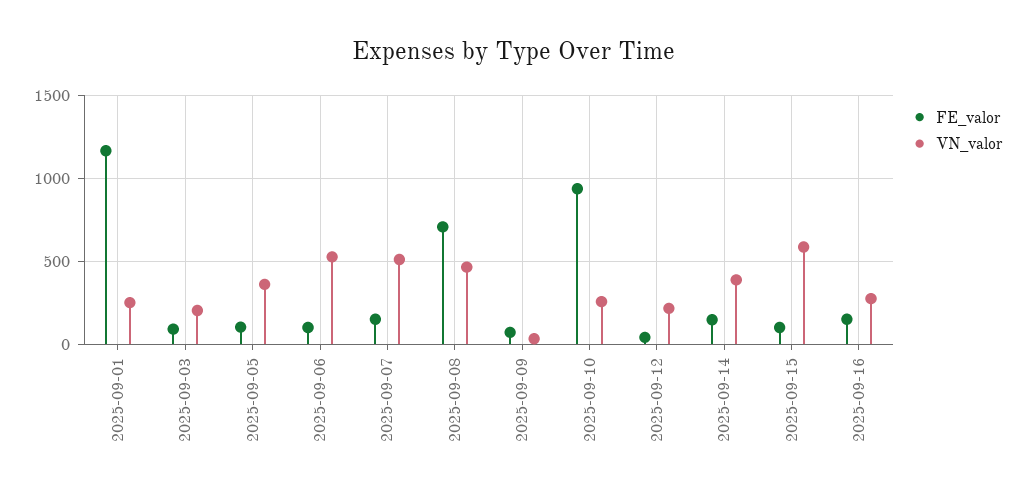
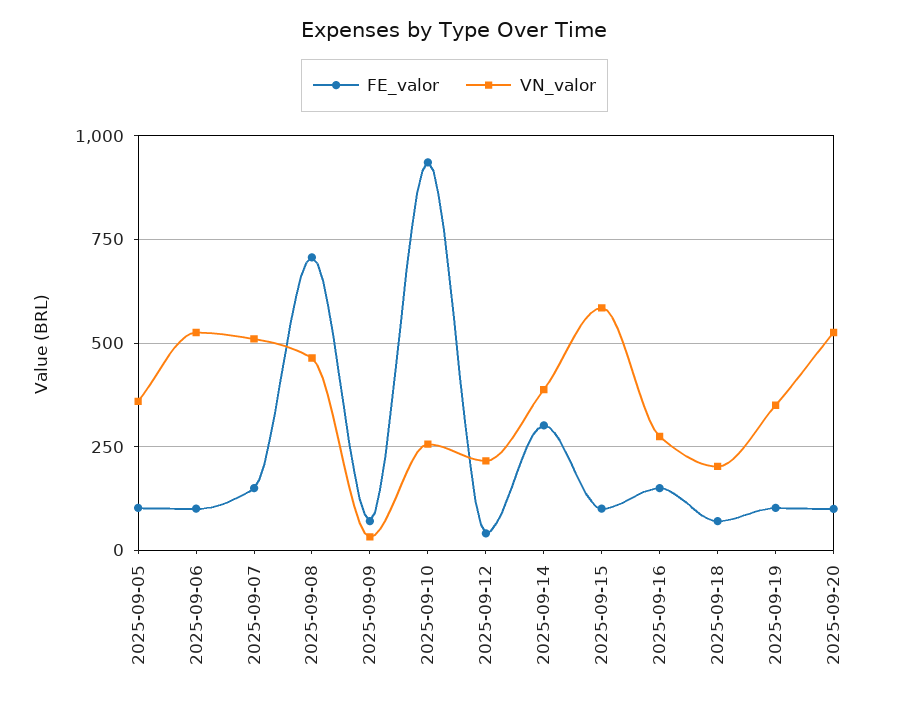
FE_valor, 2025-09-01: 1150 -> none
VN_valor, 2025-09-01: 250 -> none
FE_valor, 2025-09-03: 100 -> none
VN_valor, 2025-09-03: 200 -> none
FE_valor, 2025-09-14: 150 -> 300
FE_valor, 2025-09-18: none -> 75
VN_valor, 2025-09-18: none -> 200
FE_valor, 2025-09-19: none -> 100
VN_valor, 2025-09-19: none -> 350
FE_valor, 2025-09-20: none -> 100
VN_valor, 2025-09-20: none -> 525

